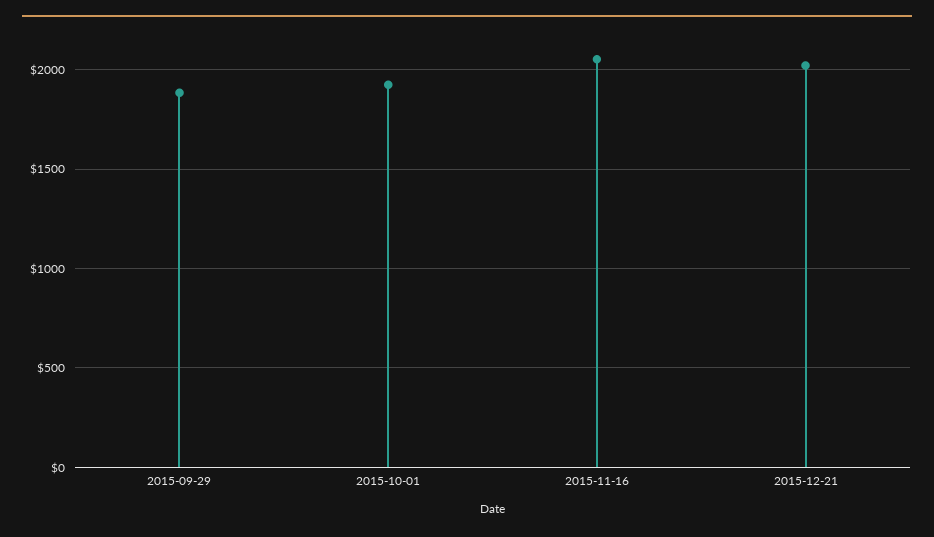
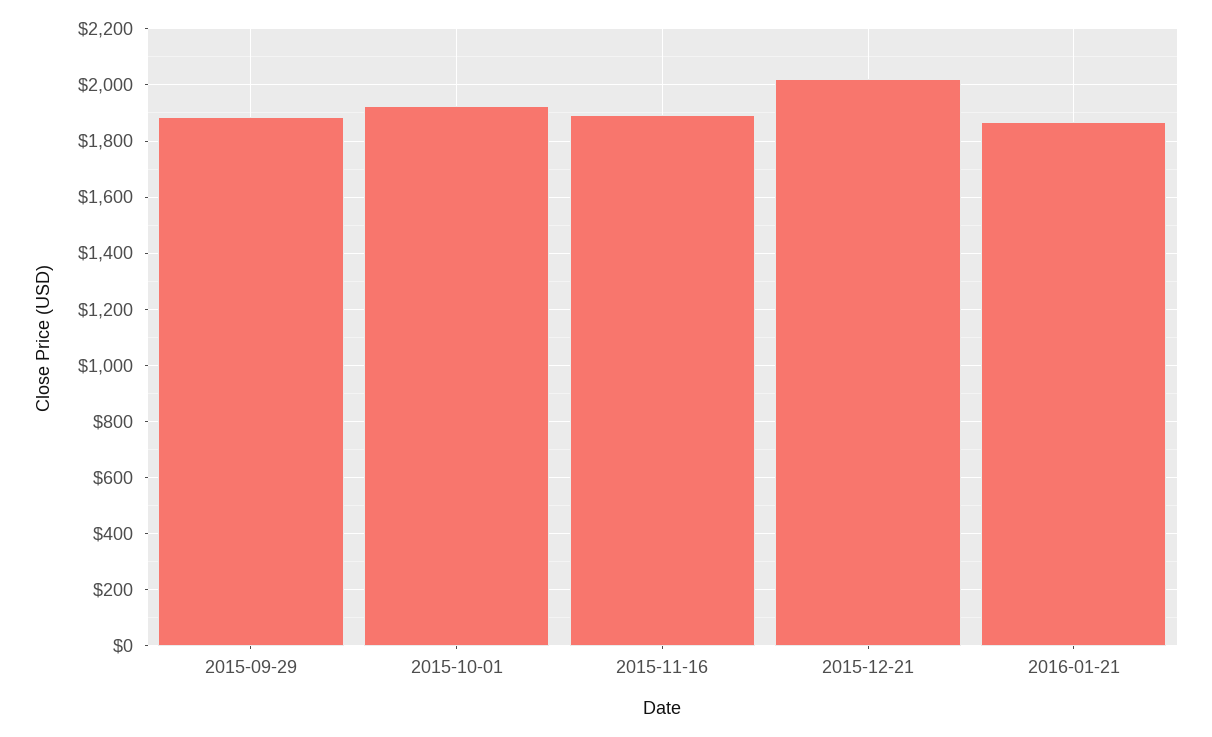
2015-11-16: 2050 -> 1900
2016-01-21: none -> 1875

